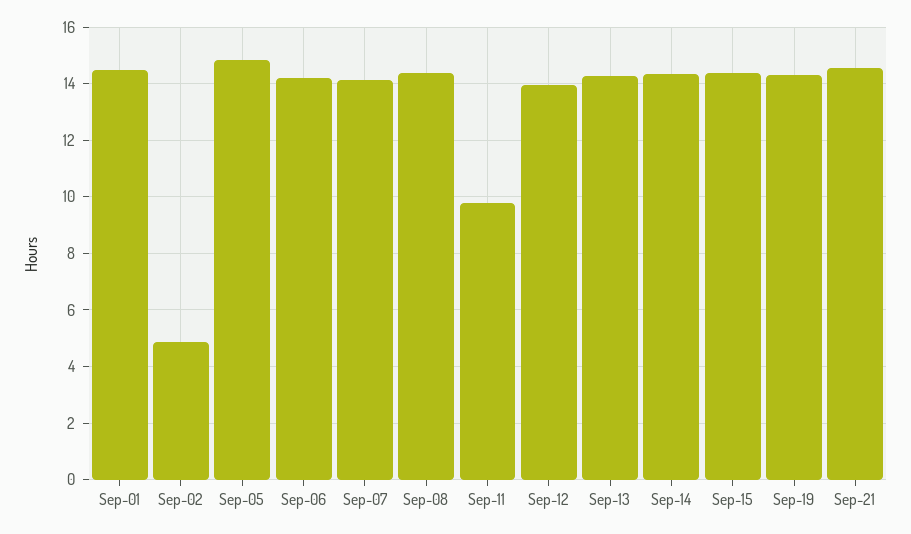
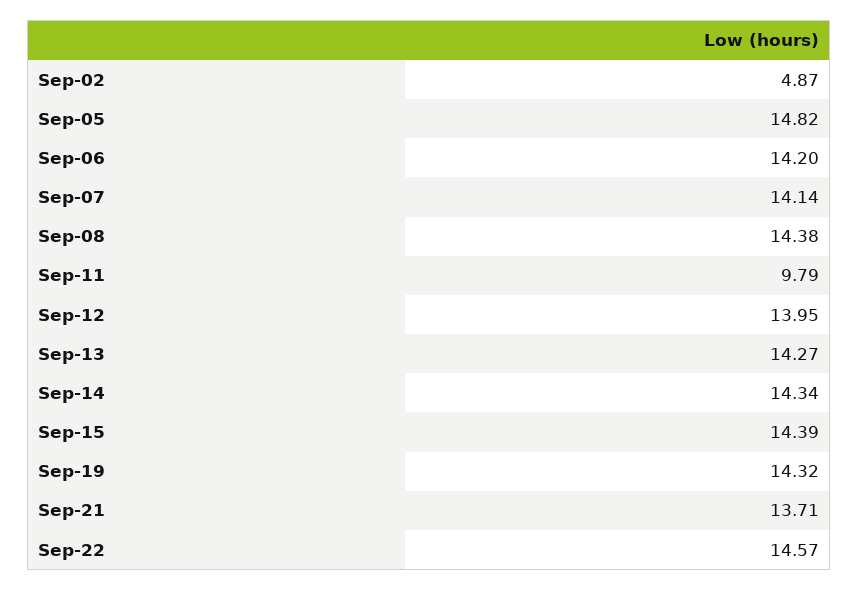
Sep-01: 14.5 -> none
Sep-21: 14.5 -> 13.71
Sep-22: none -> 14.57

